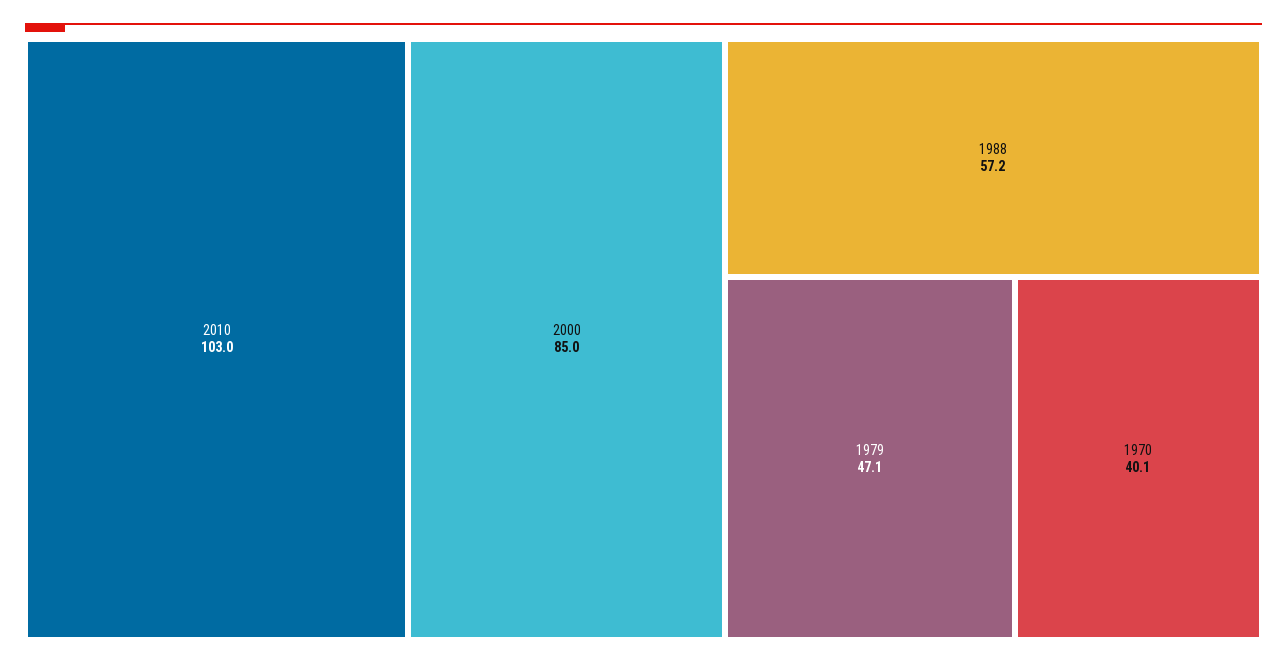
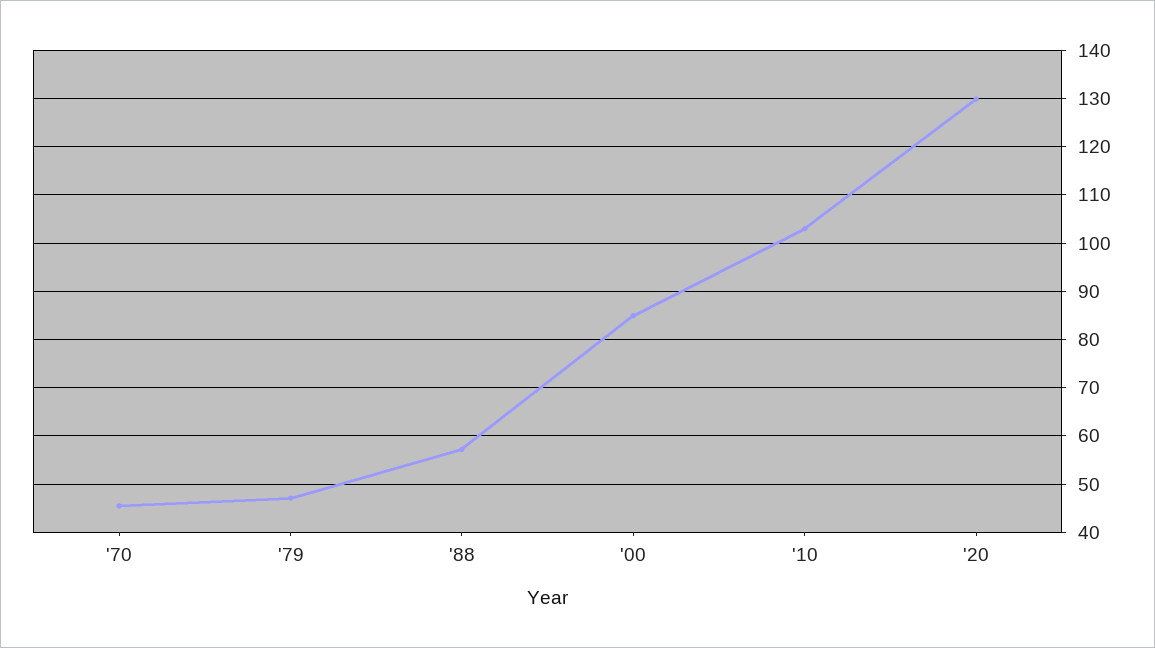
1970: 40.1 -> 46
'20: none -> 130

